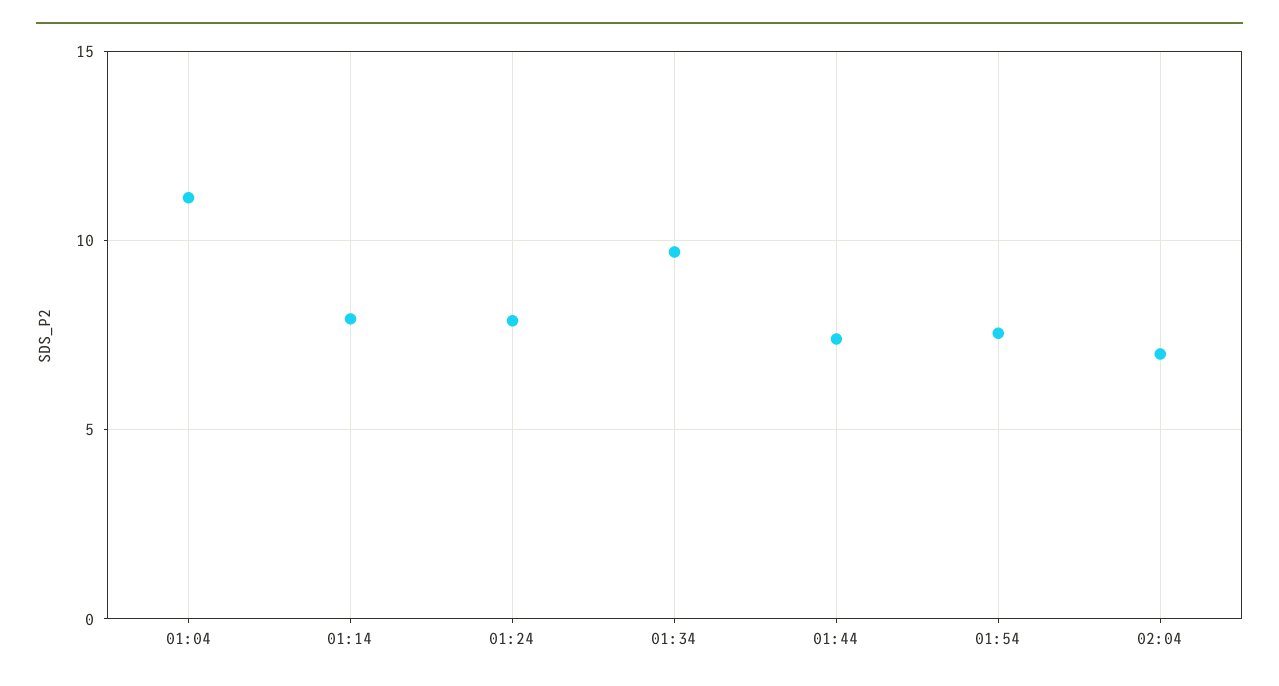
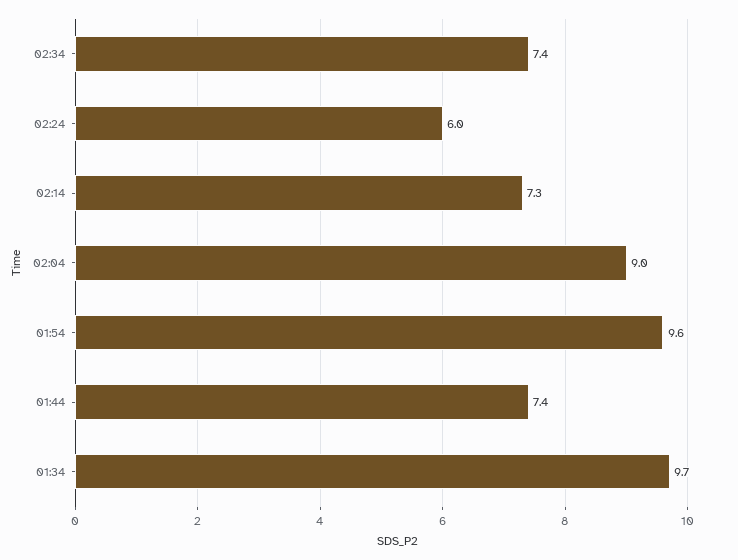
01:04: 11 -> none
01:14: 8 -> none
01:24: 8 -> none
01:54: 7.5 -> 9.6
02:04: 7 -> 9
02:34: none -> 7.4
02:24: none -> 6
02:14: none -> 7.3

